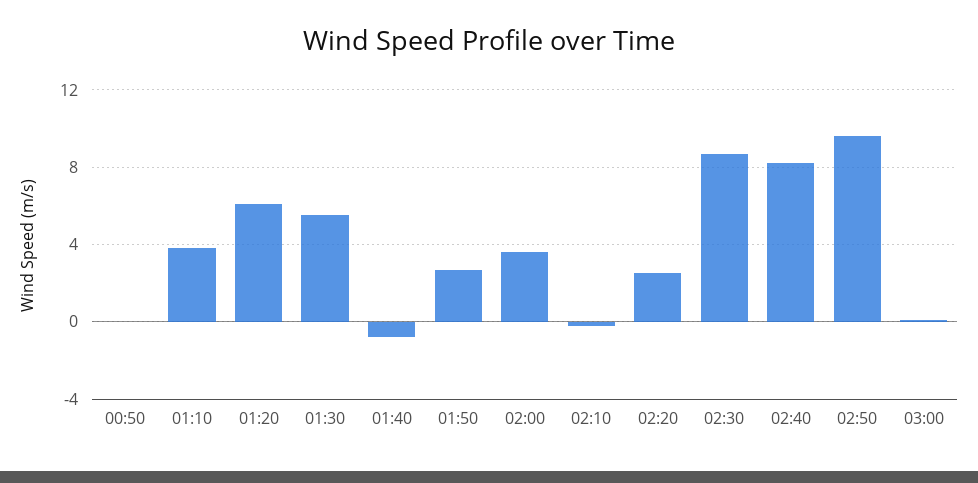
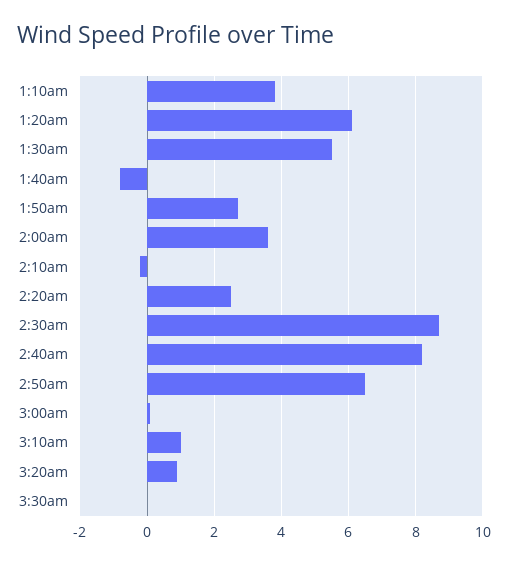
00:50: 0 -> none
02:50: 9.5 -> 6.5
3:10am: none -> 1
3:20am: none -> 1
3:30am: none -> 0

